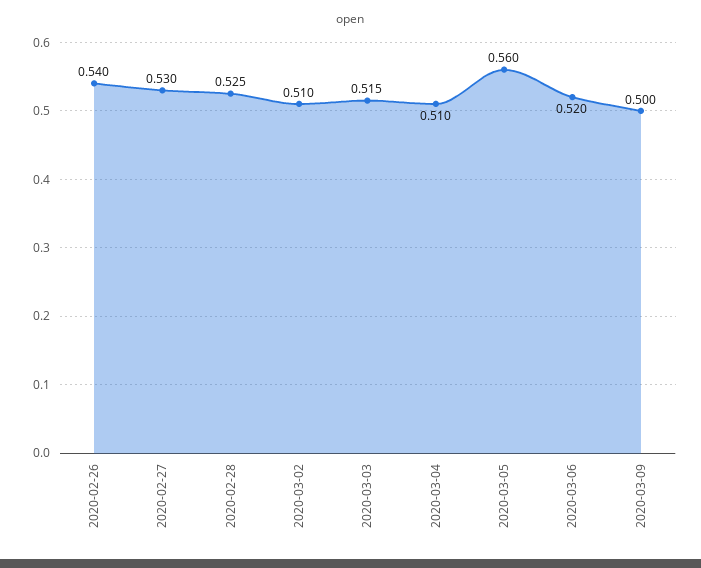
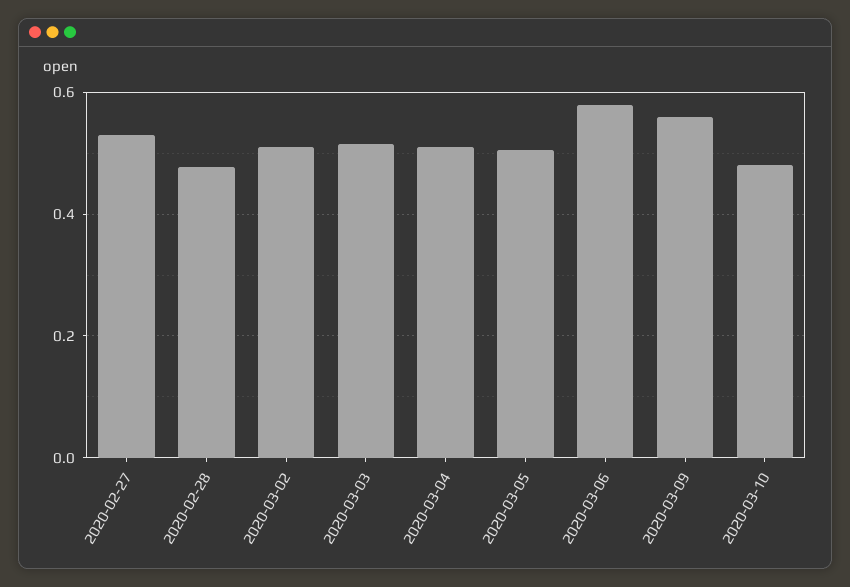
2020-02-26: 0.54 -> none
2020-02-28: 0.525 -> 0.48
2020-03-05: 0.56 -> 0.5
2020-03-06: 0.52 -> 0.58
2020-03-09: 0.5 -> 0.56
2020-03-10: none -> 0.48

